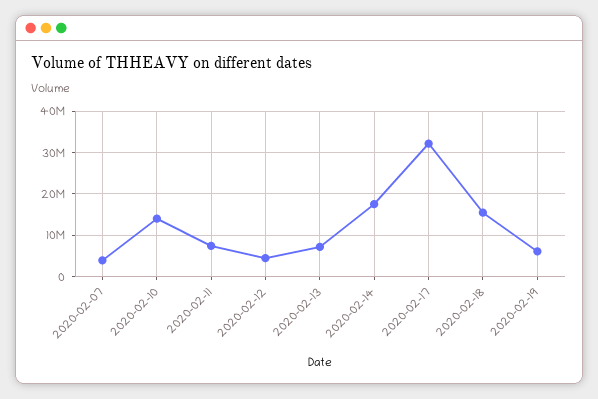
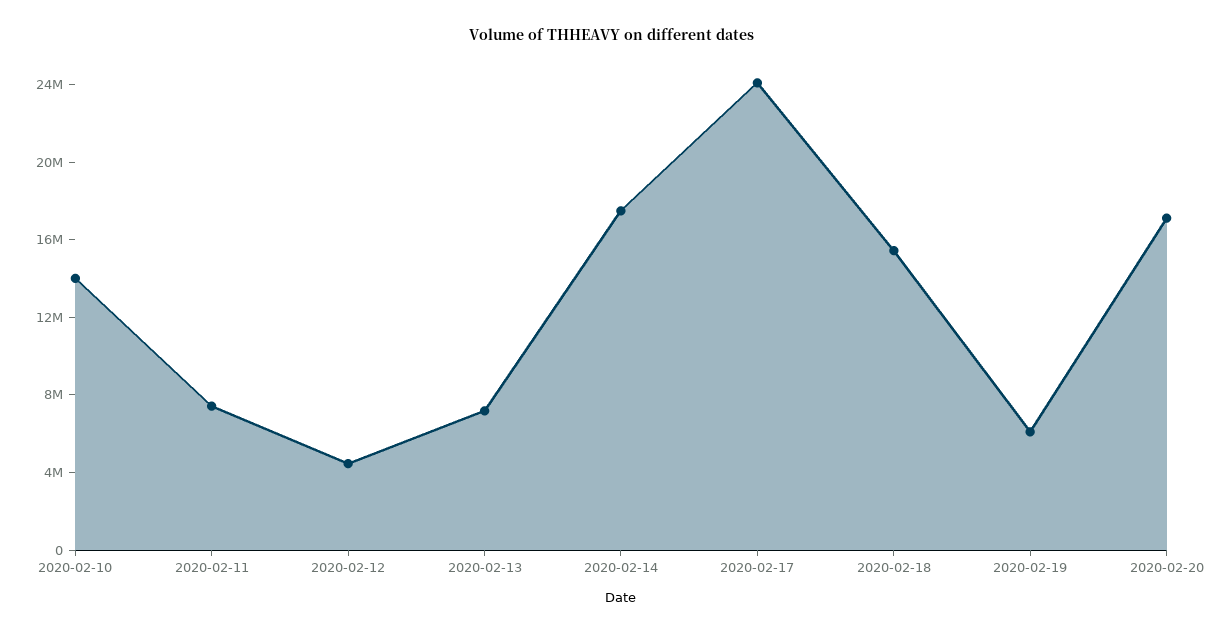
2020-02-07: 4000000 -> none
2020-02-17: 32000000 -> 24000000
2020-02-20: none -> 17000000

